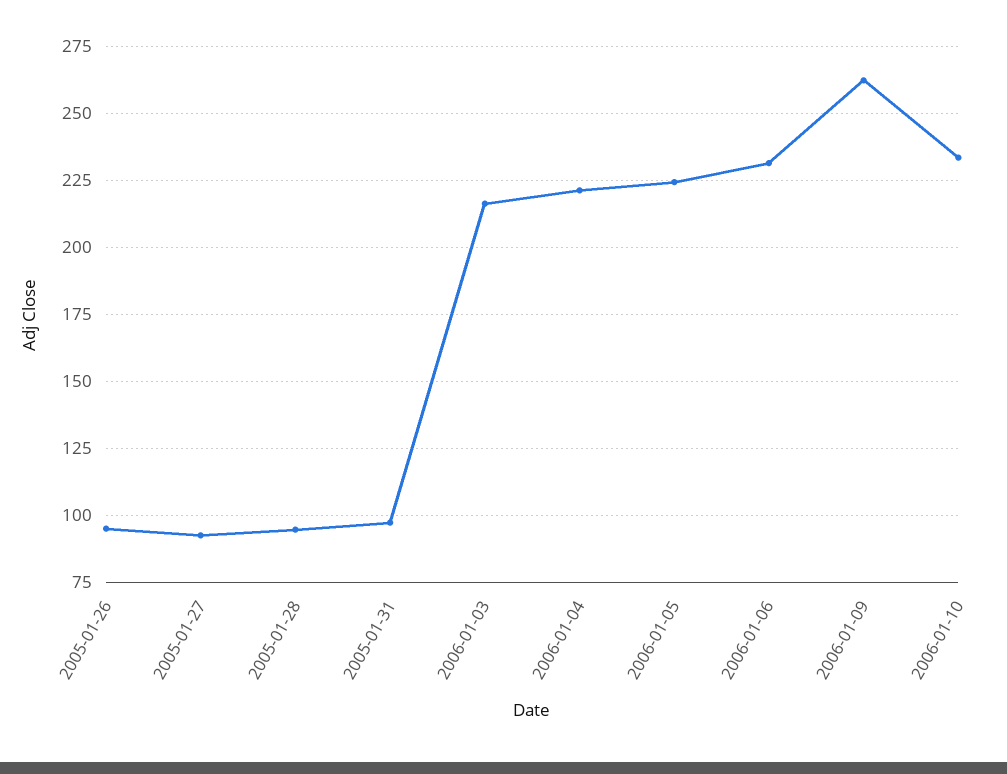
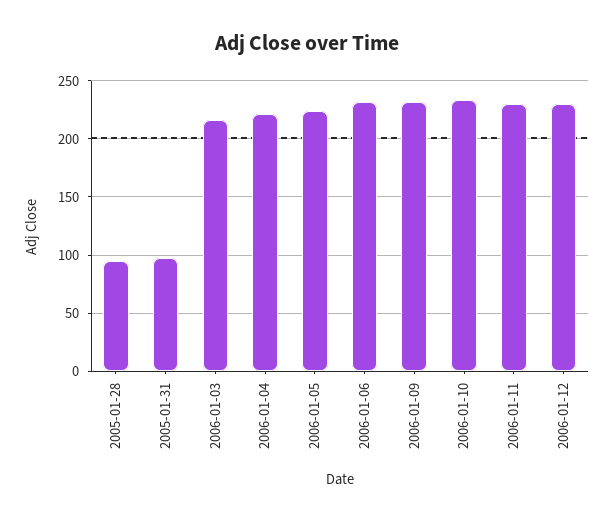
2005-01-26: 95 -> none
2005-01-27: 92.5 -> none
2006-01-09: 262.5 -> 230
2006-01-11: none -> 230
2006-01-12: none -> 230

